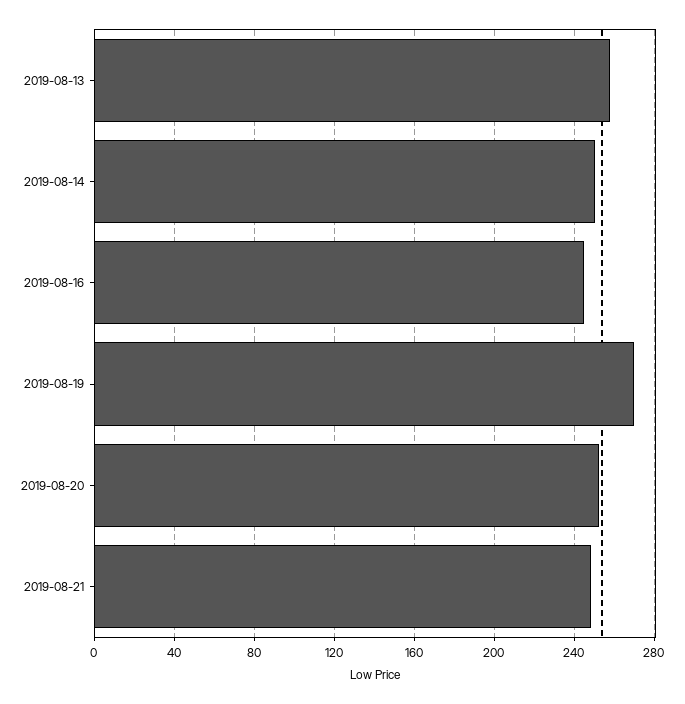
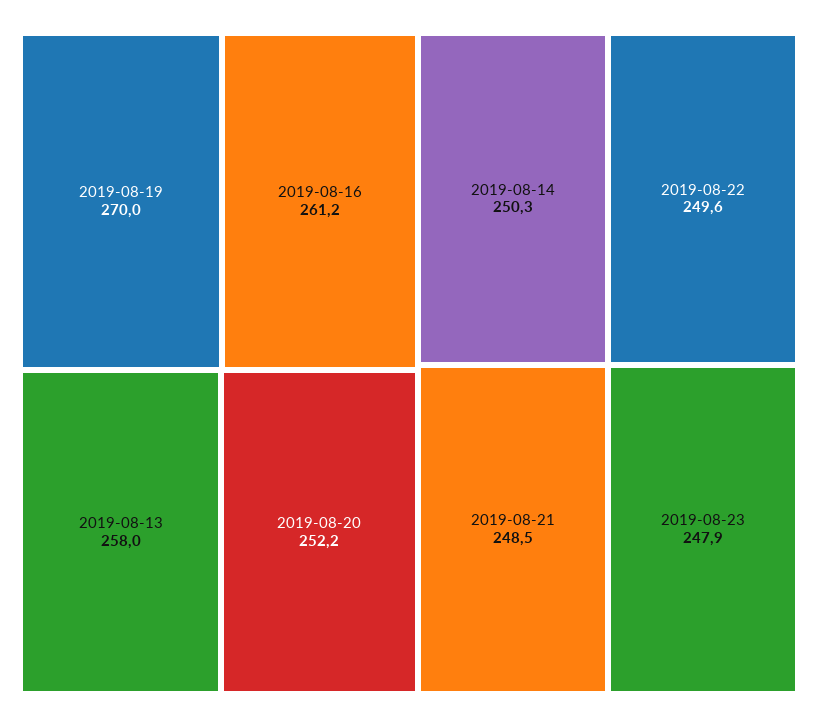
2019-08-16: 245 -> 261.2
2019-08-22: none -> 249.6
2019-08-23: none -> 247.9

